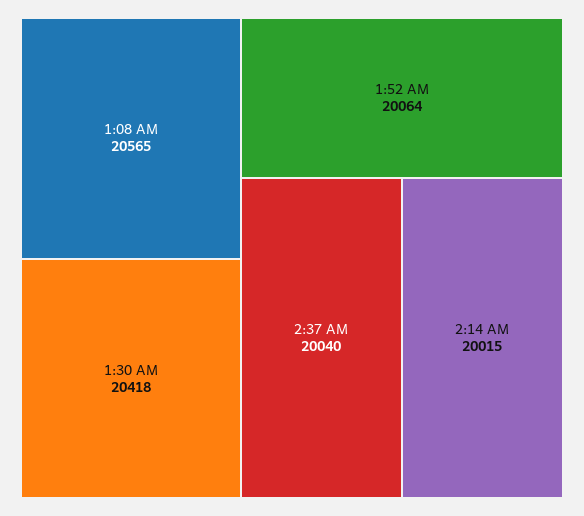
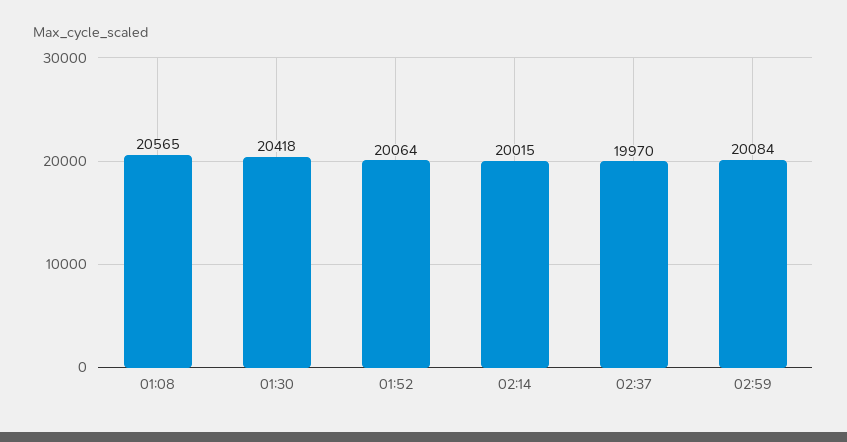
2:37 AM: 20040 -> 19970
02:59: none -> 20084

